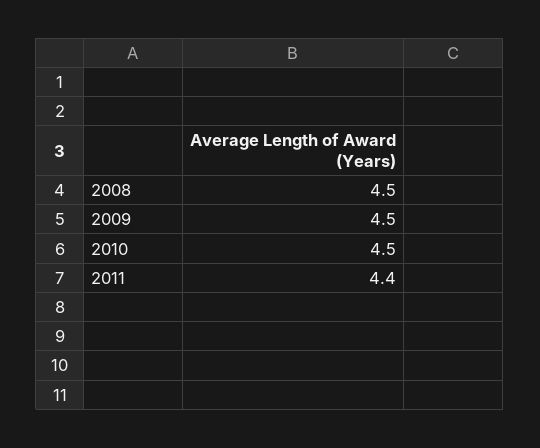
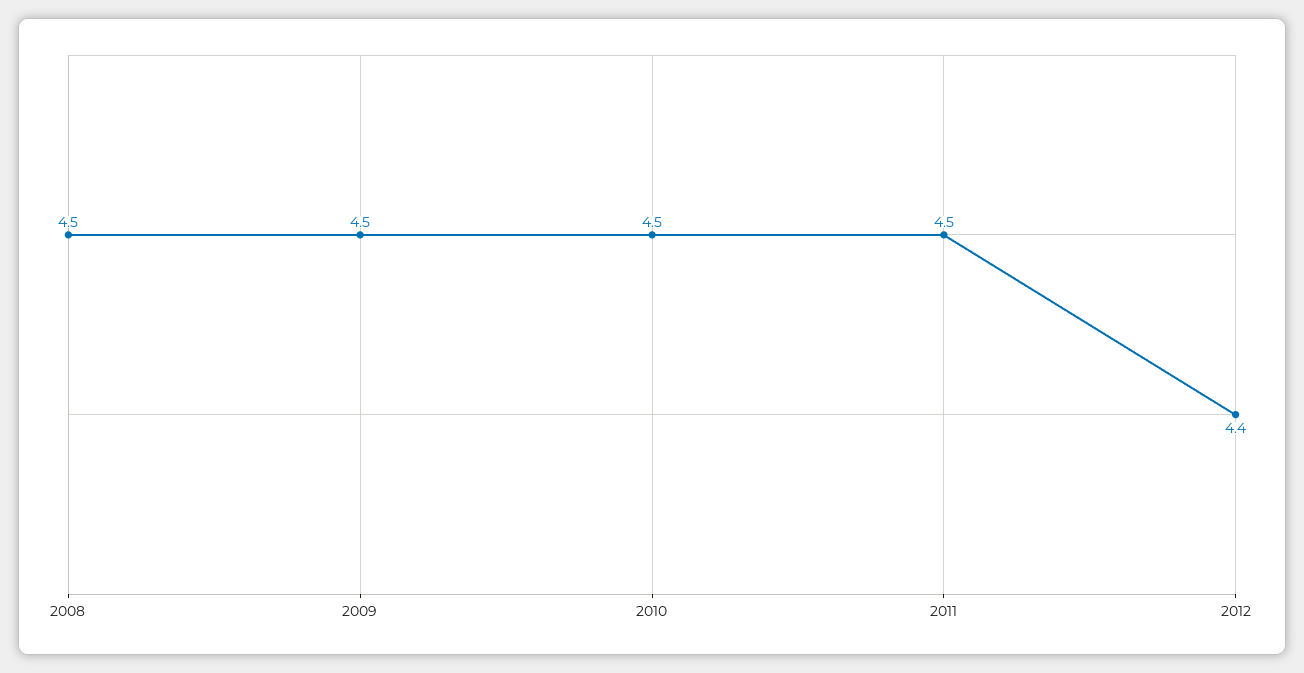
2011: 4.4 -> 4.5
2012: none -> 4.4

